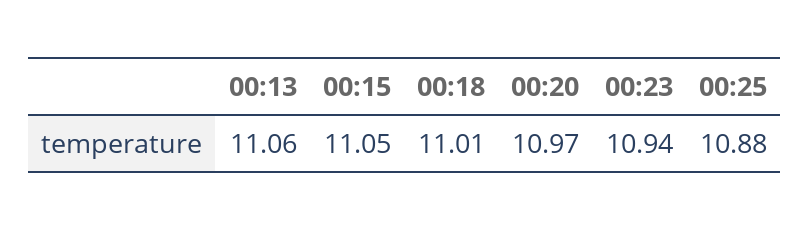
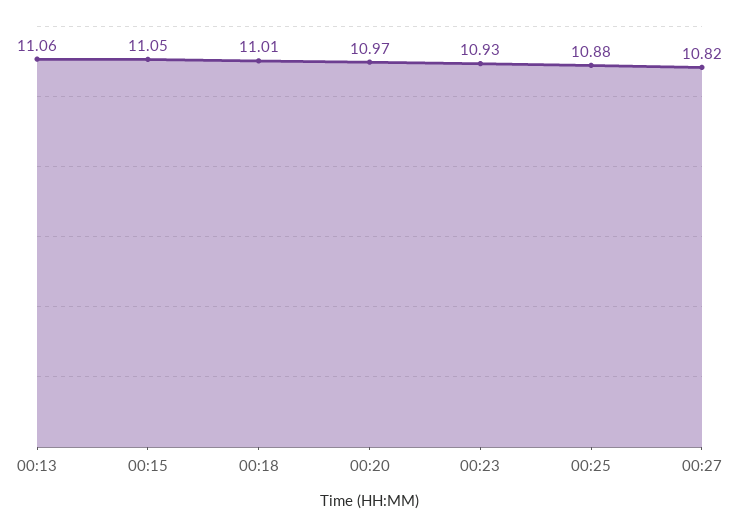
00:23: 10.94 -> 10.93
00:27: none -> 10.82

